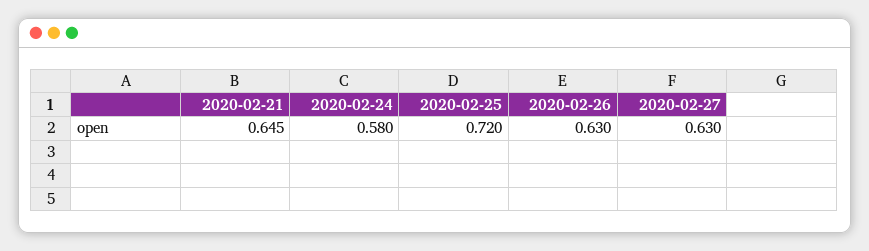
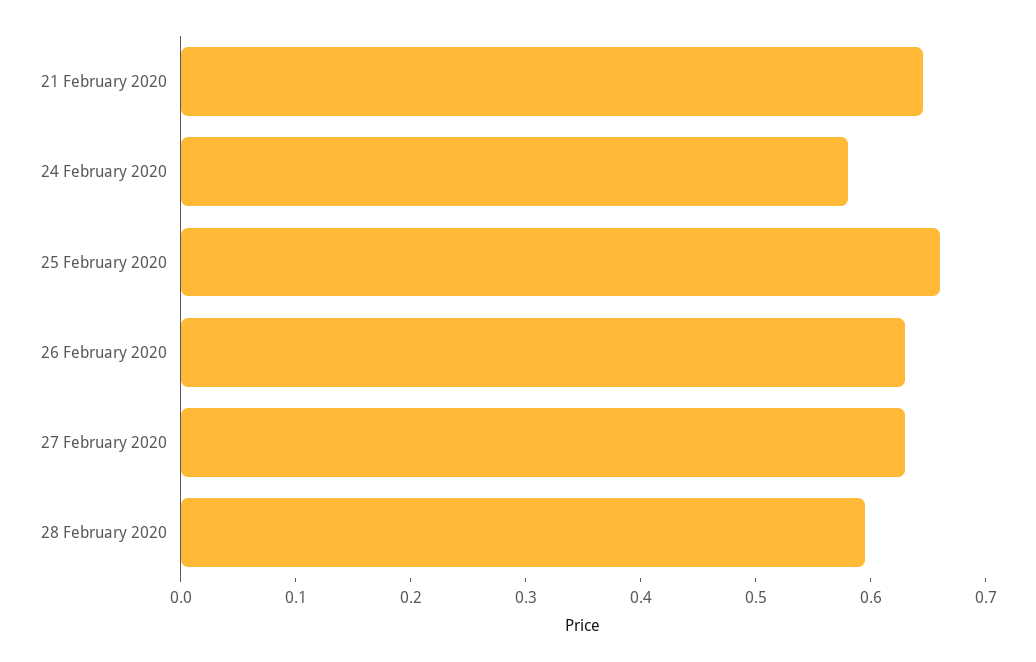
2020-02-25: 0.72 -> 0.66
28 February 2020: none -> 0.6

